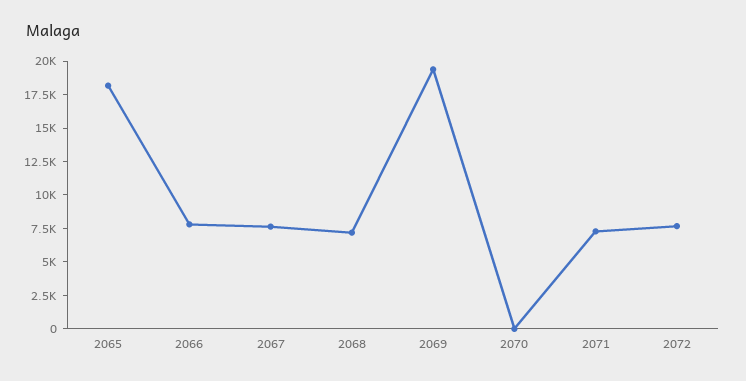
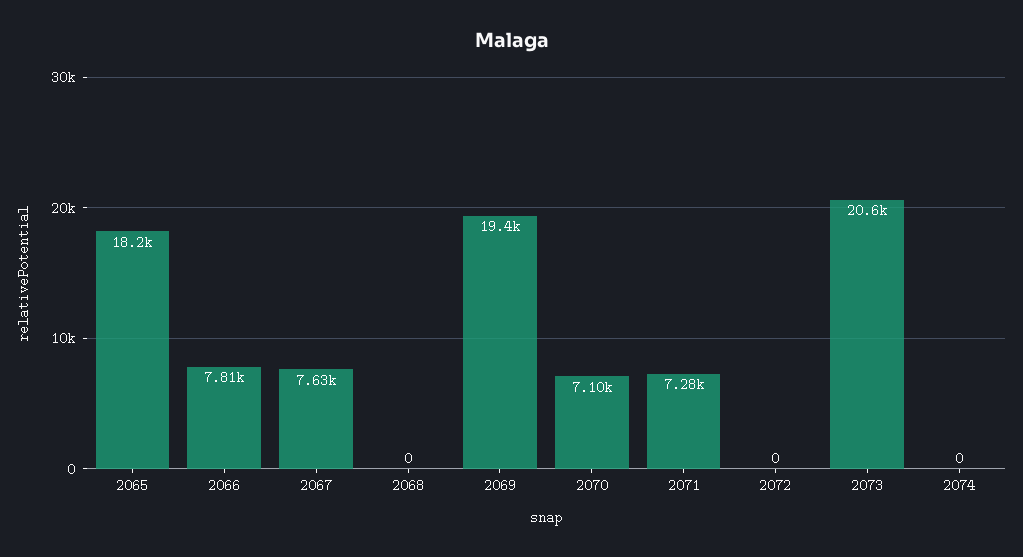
2068: 7500 -> 0
2070: 0 -> 7100
2072: 7500 -> 0
2073: none -> 20600
2074: none -> 0

